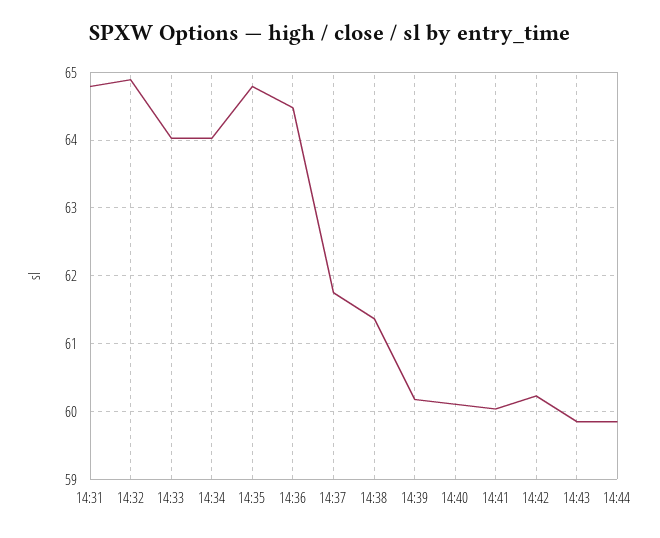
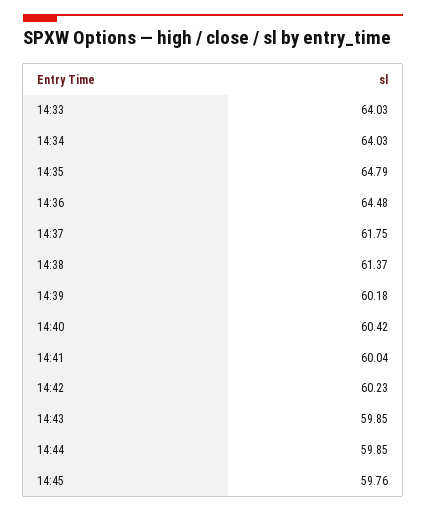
14:31: 64.8 -> none
14:32: 64.9 -> none
14:40: 60.1 -> 60.42
14:45: none -> 59.76

